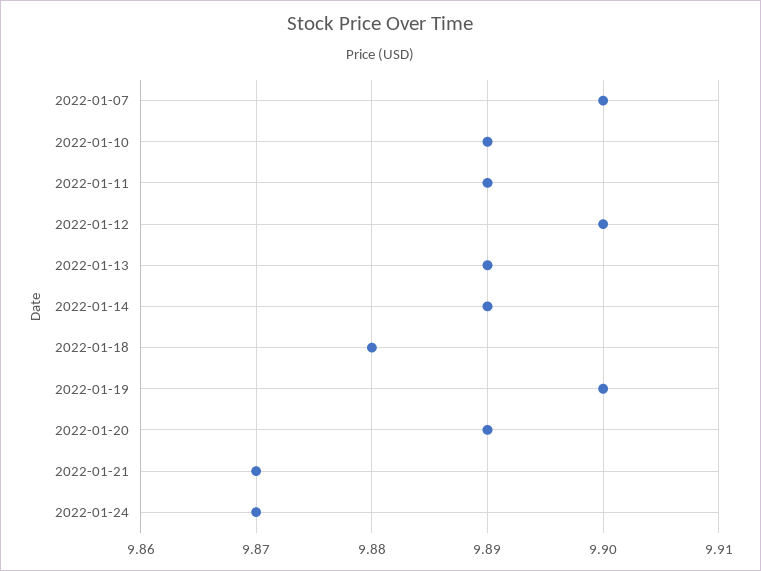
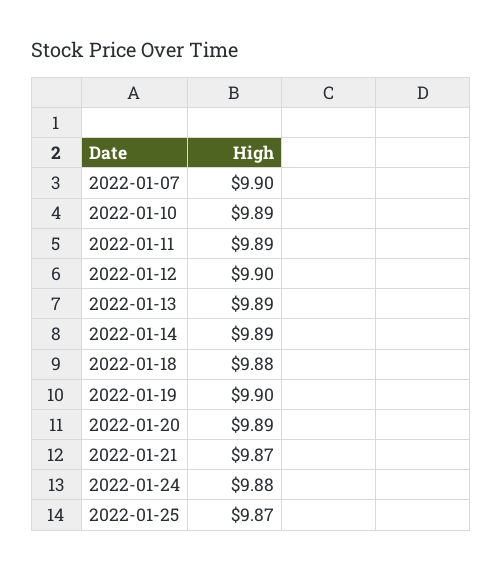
2022-01-24: 9.87 -> 9.88
2022-01-25: none -> 9.87

